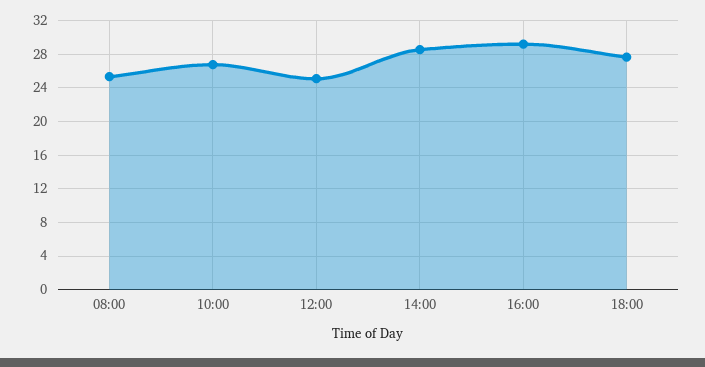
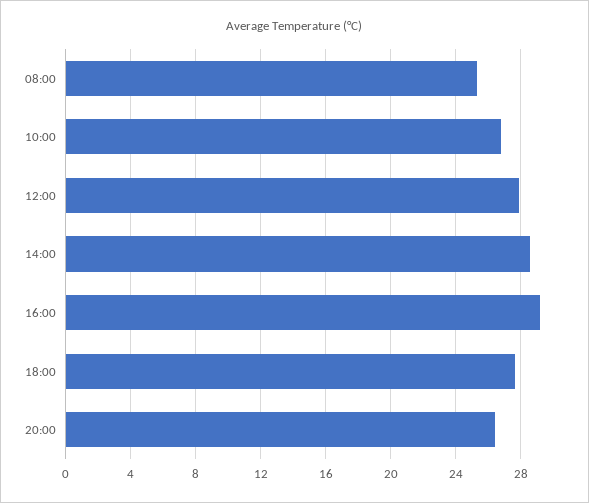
12:00: 25 -> 28
20:00: none -> 26.5

